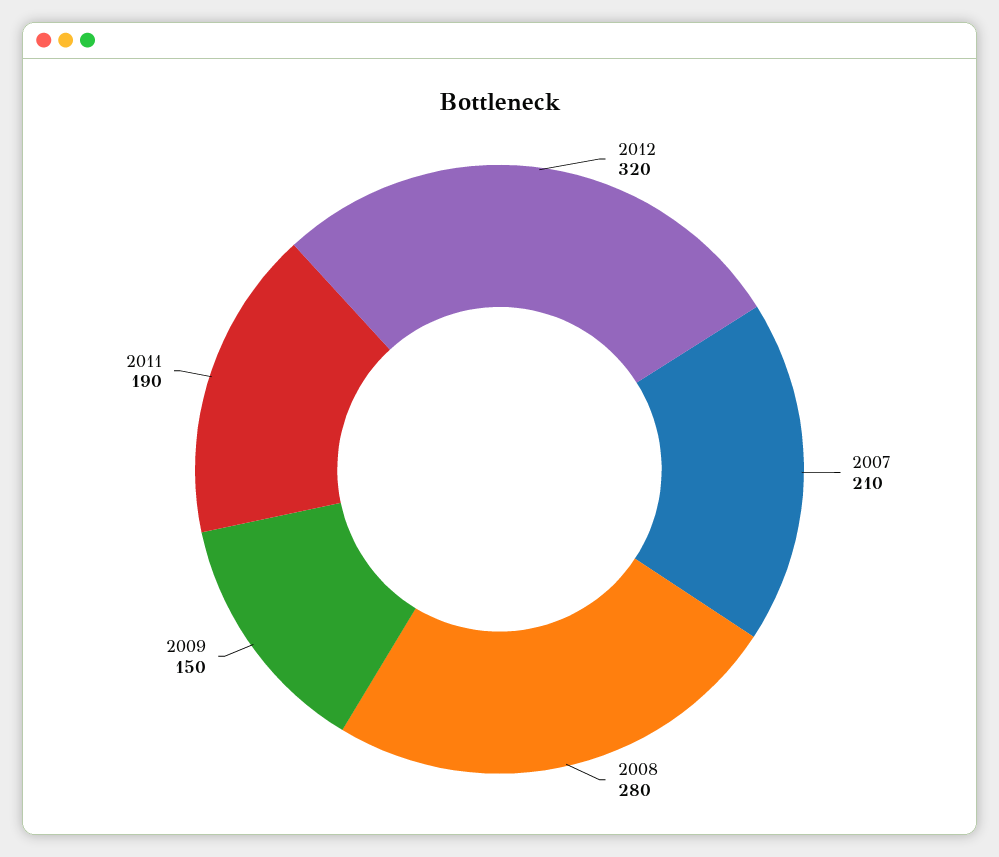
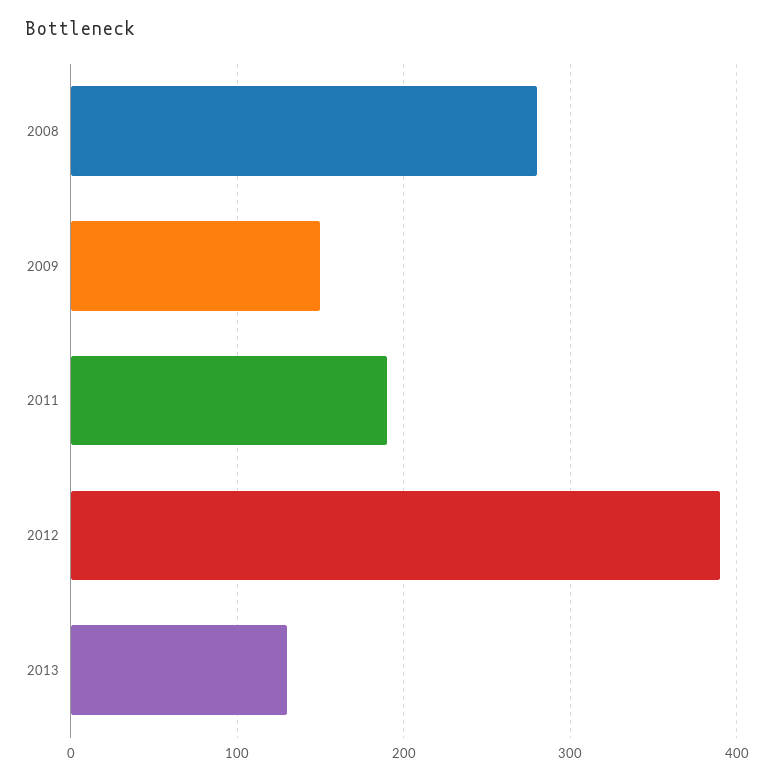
2012: 320 -> 390
2007: 210 -> none
2013: none -> 130

